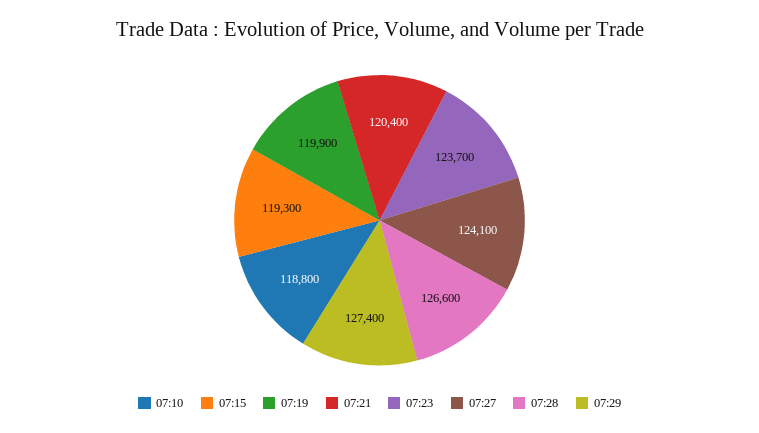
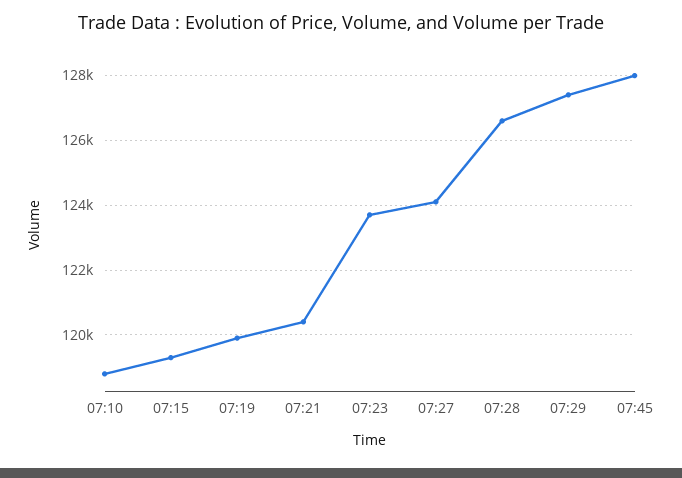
07:45: none -> 128000

